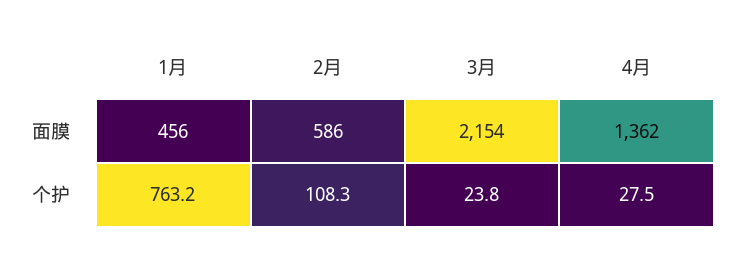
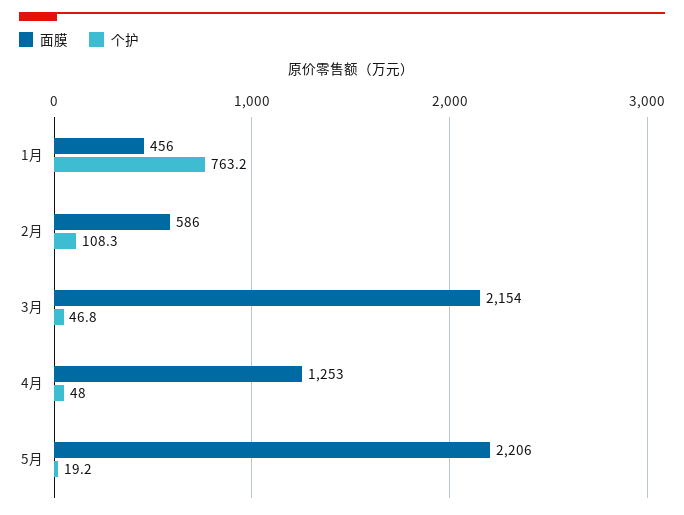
面膜, 4月: 1362 -> 1253
个护, 3月: 23.8 -> 46.8
个护, 4月: 27.5 -> 48
面膜, 5月: none -> 2206
个护, 5月: none -> 19.2

